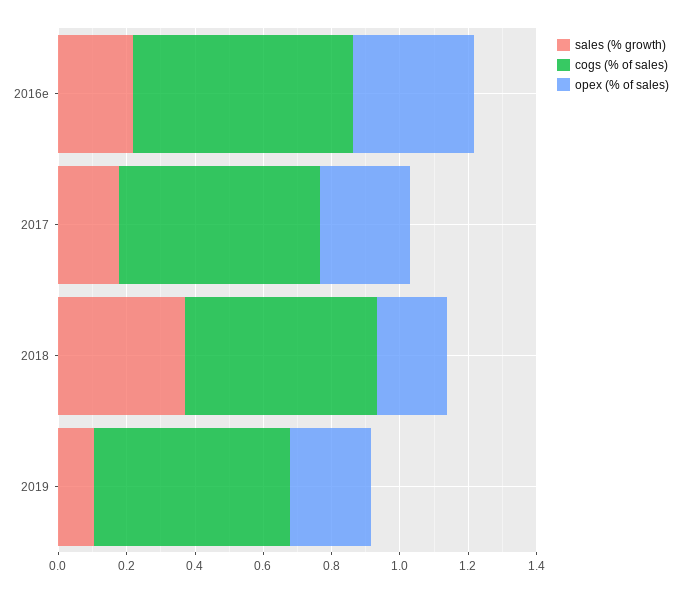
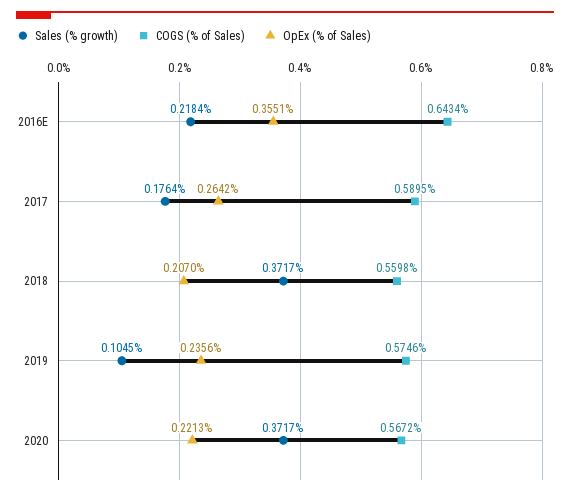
sales (% growth), 2020: none -> 0.3717
cogs (% of sales), 2020: none -> 0.5672
opex (% of sales), 2020: none -> 0.2213

